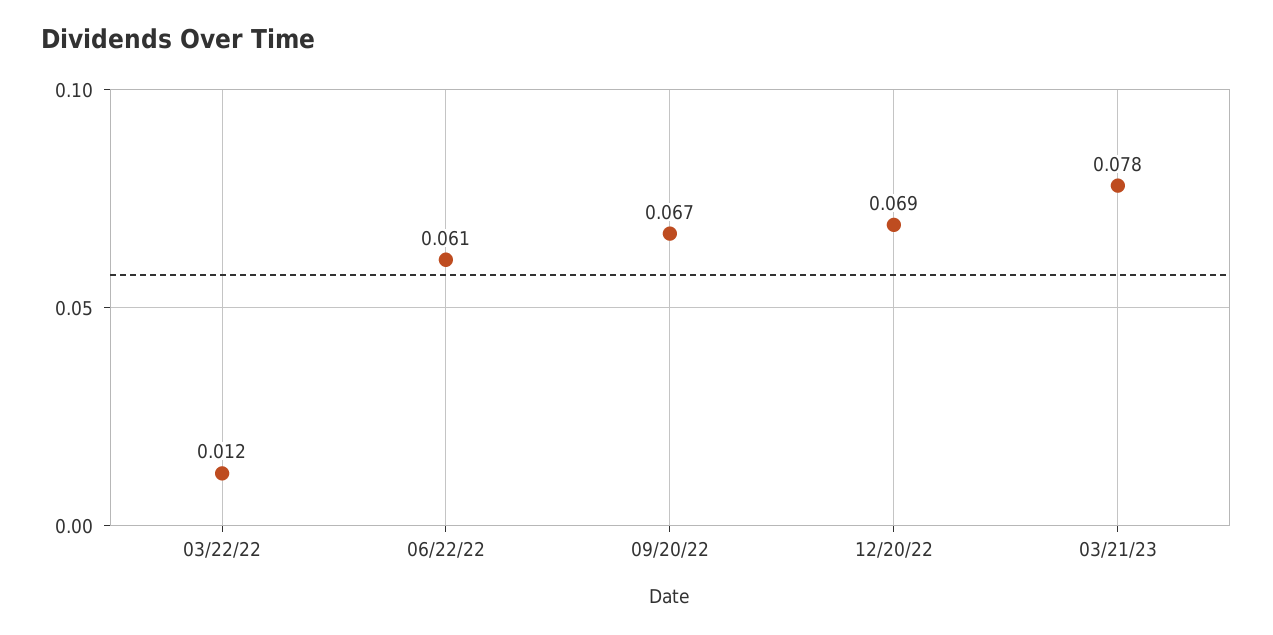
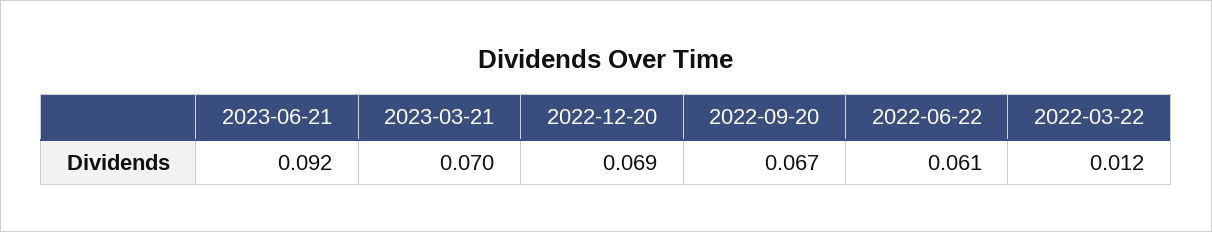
03/21/23: 0.078 -> 0.07
2023-06-21: none -> 0.092

